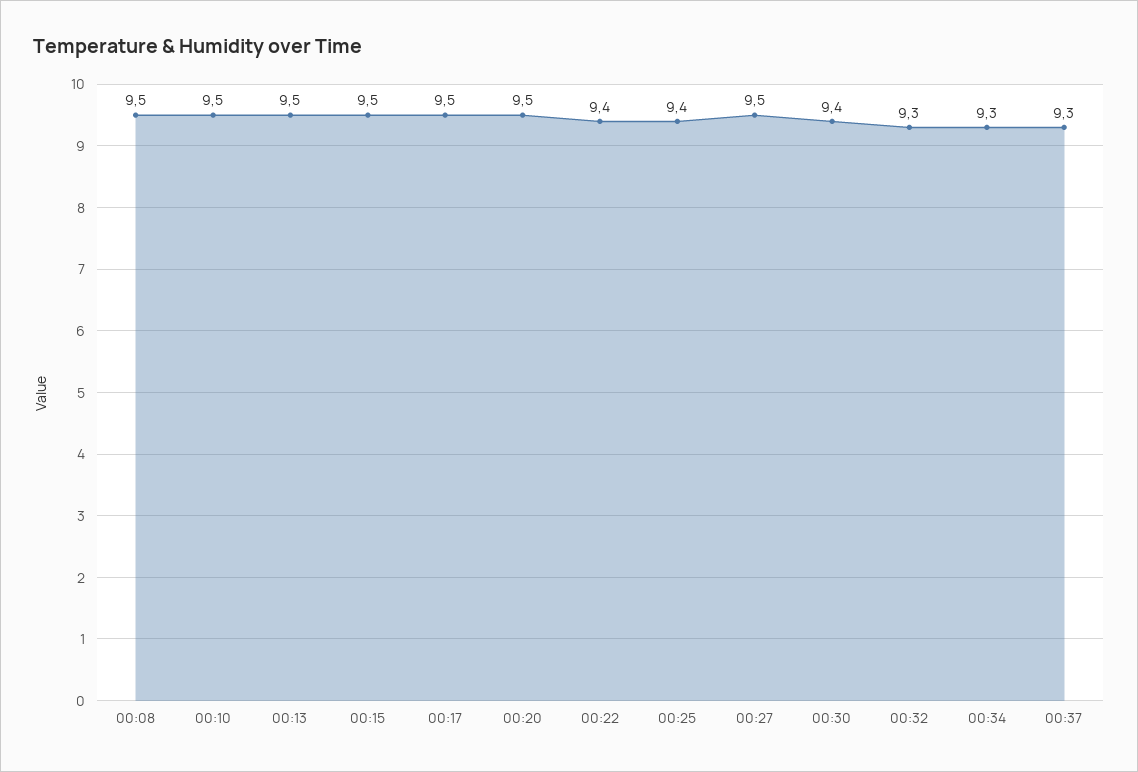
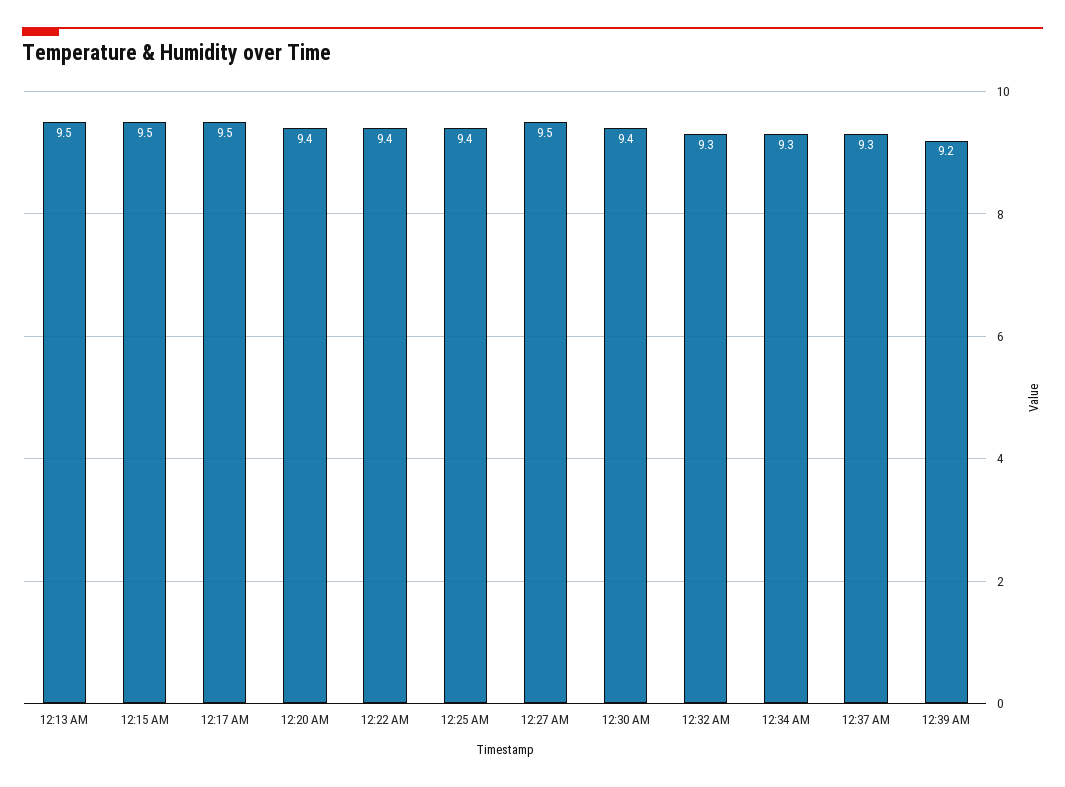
00:08: 9.5 -> none
00:10: 9.5 -> none
00:20: 9.5 -> 9.4
12:39 AM: none -> 9.2

